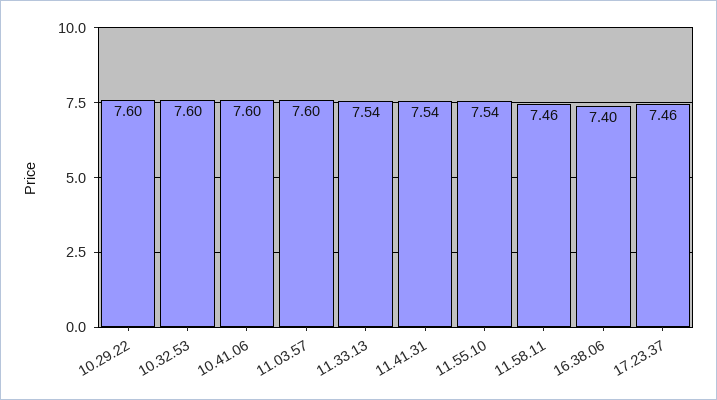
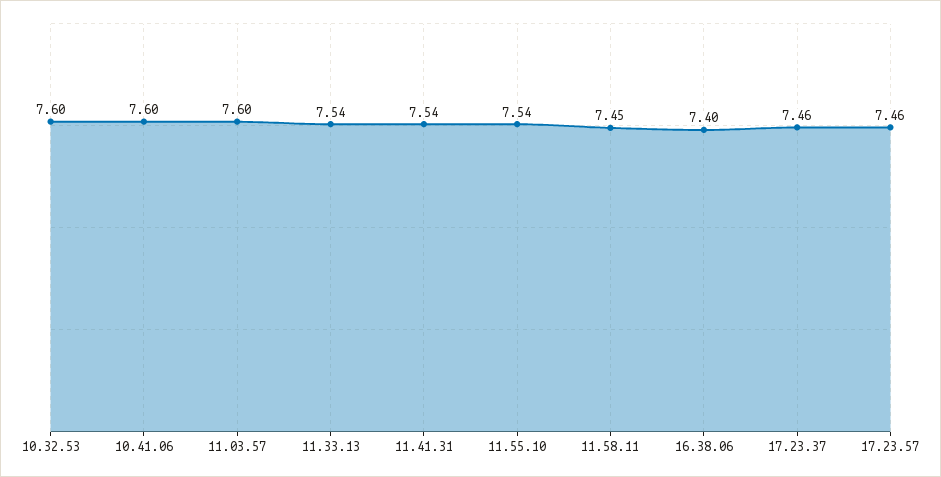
10.29.22: 7.6 -> none
11.58.11: 7.46 -> 7.45
17.23.57: none -> 7.46

